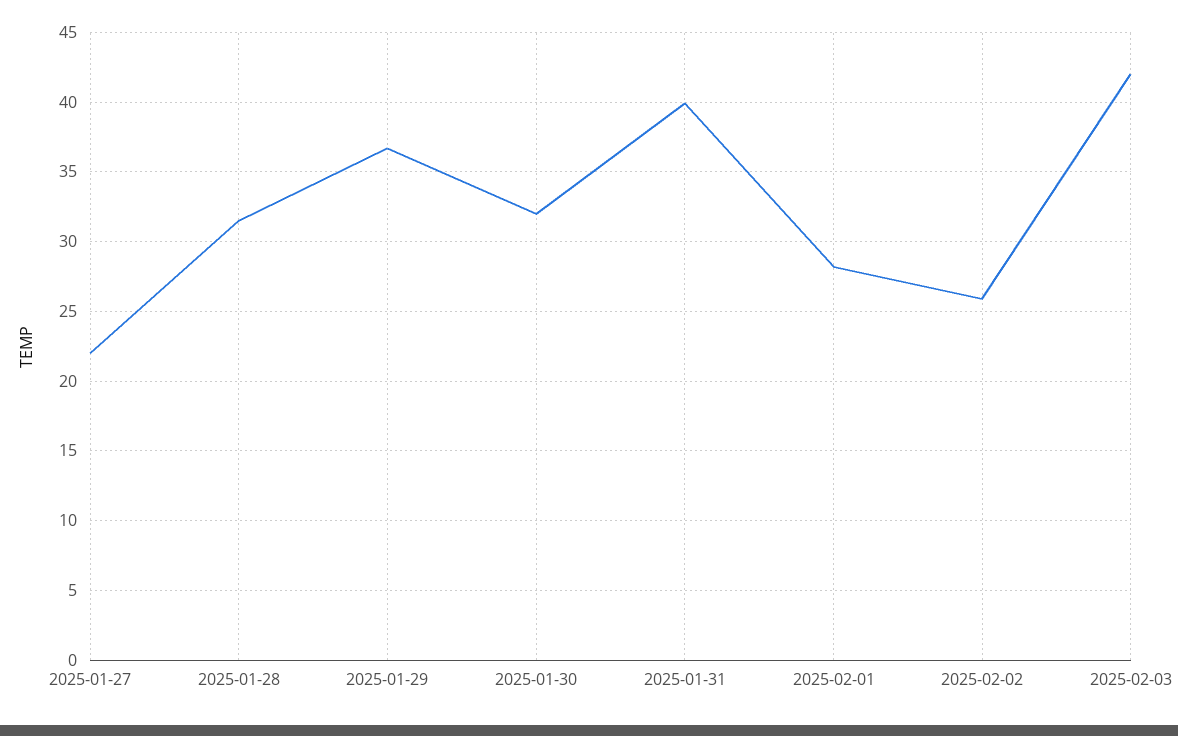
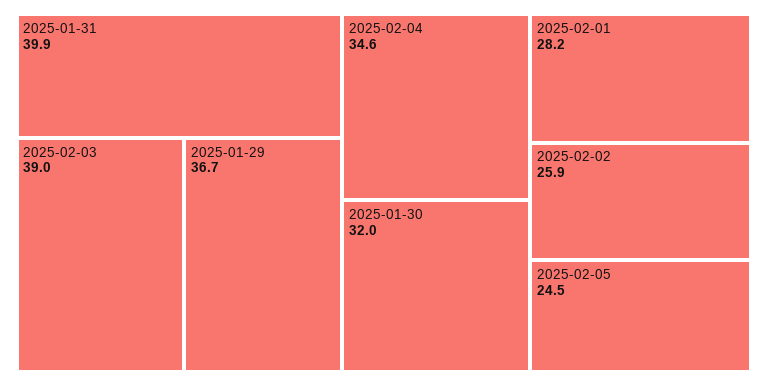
2025-01-27: 22 -> none
2025-01-28: 31.5 -> none
2025-02-03: 42 -> 39
2025-02-04: none -> 34.6
2025-02-05: none -> 24.5

